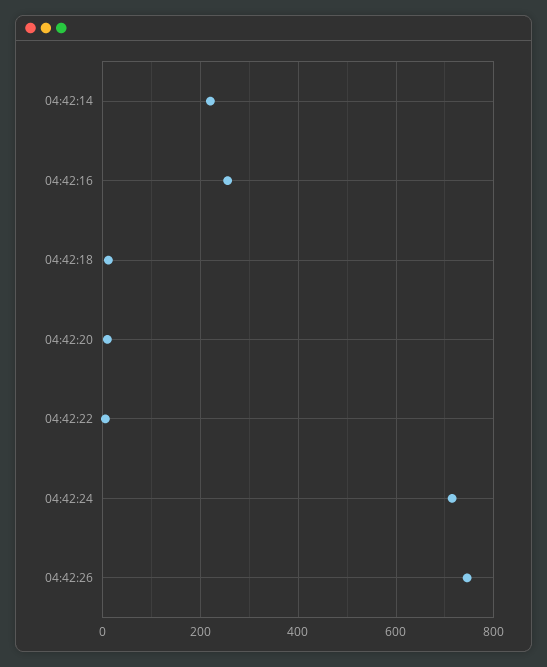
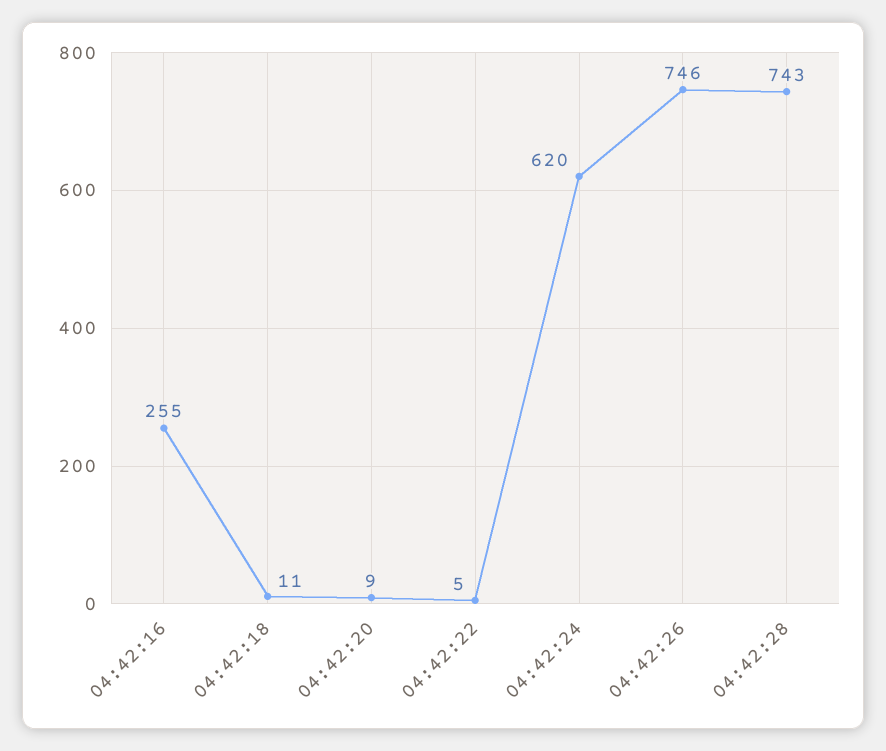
04:42:14: 220 -> none
04:42:24: 720 -> 620
04:42:28: none -> 743

